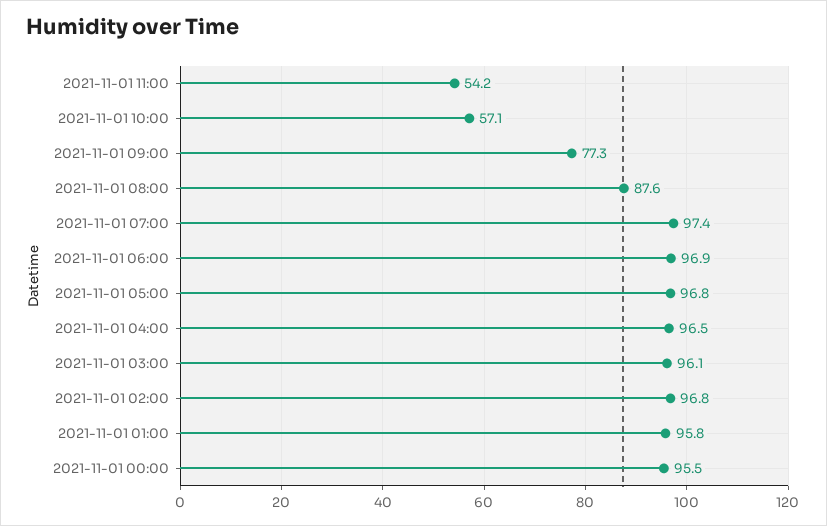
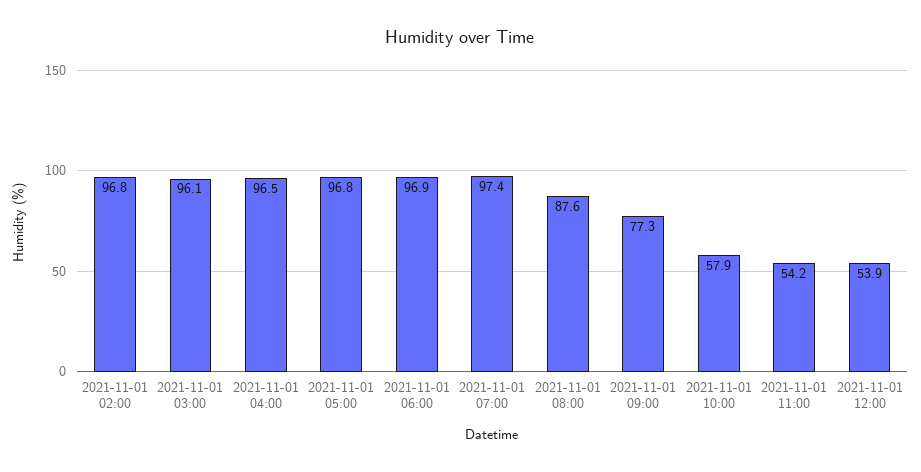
2021-11-01 10:00: 57.1 -> 57.9
2021-11-01 01:00: 95.8 -> none
2021-11-01 00:00: 95.5 -> none
2021-11-01 12:00: none -> 53.9

